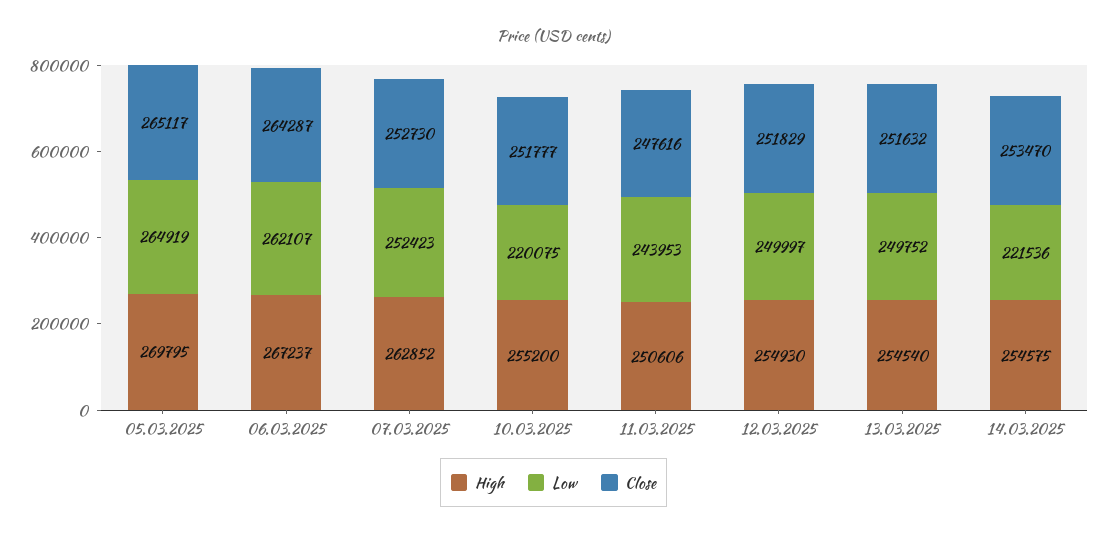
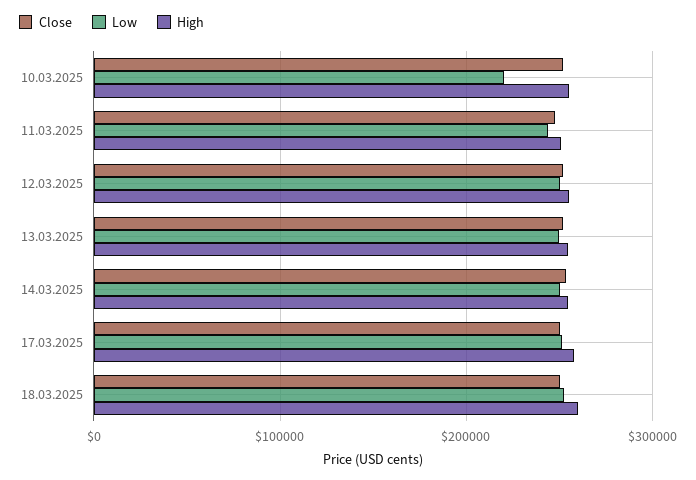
High, 05.03.2025: 269795 -> none
Low, 05.03.2025: 264919 -> none
Close, 05.03.2025: 265117 -> none
High, 06.03.2025: 267237 -> none
Low, 06.03.2025: 262107 -> none
Close, 06.03.2025: 264287 -> none
High, 07.03.2025: 262852 -> none
Low, 07.03.2025: 252423 -> none
Close, 07.03.2025: 252730 -> none
Low, 14.03.2025: 221536 -> 250000
Close, 17.03.2025: none -> 250000
Low, 17.03.2025: none -> 250000
High, 17.03.2025: none -> 260000
Close, 18.03.2025: none -> 250000
Low, 18.03.2025: none -> 250000
High, 18.03.2025: none -> 260000

